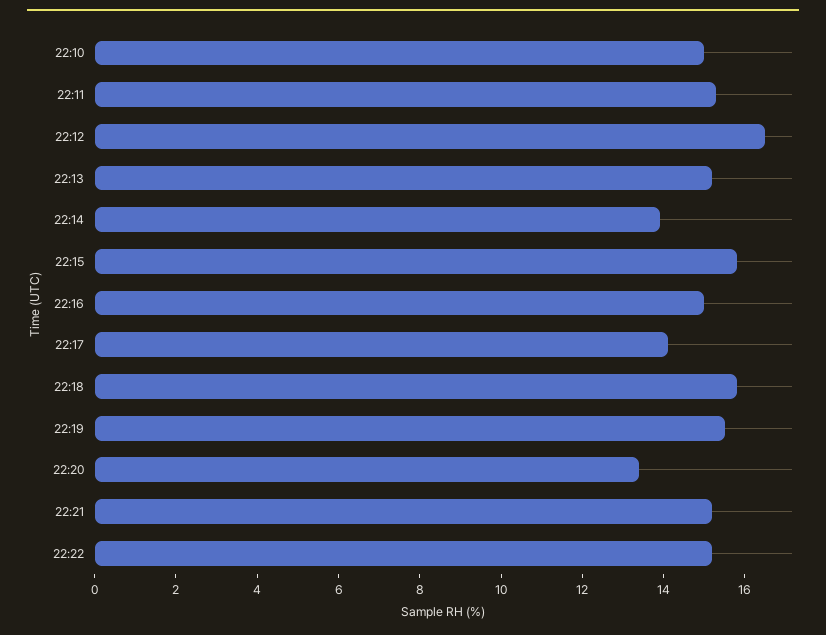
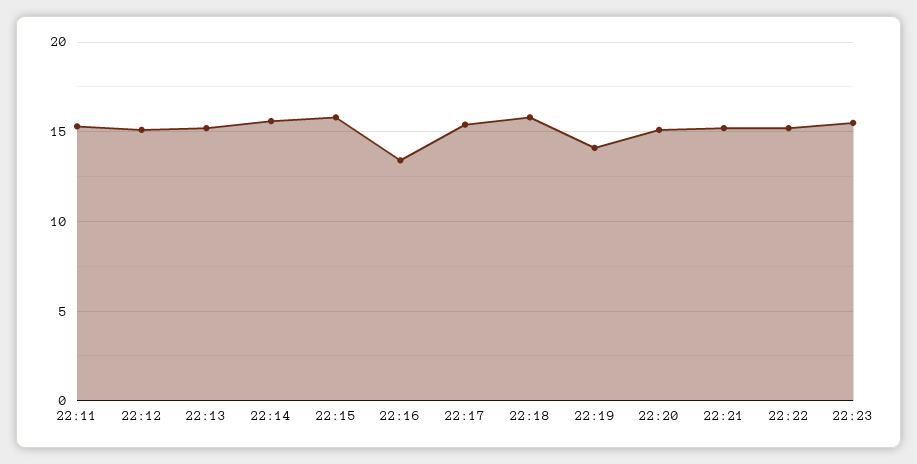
22:10: 15 -> none
22:12: 16.5 -> 15
22:14: 14 -> 15.5
22:16: 15 -> 13.5
22:17: 14 -> 15.5
22:19: 15.5 -> 14
22:20: 13.5 -> 15
22:23: none -> 15.5

